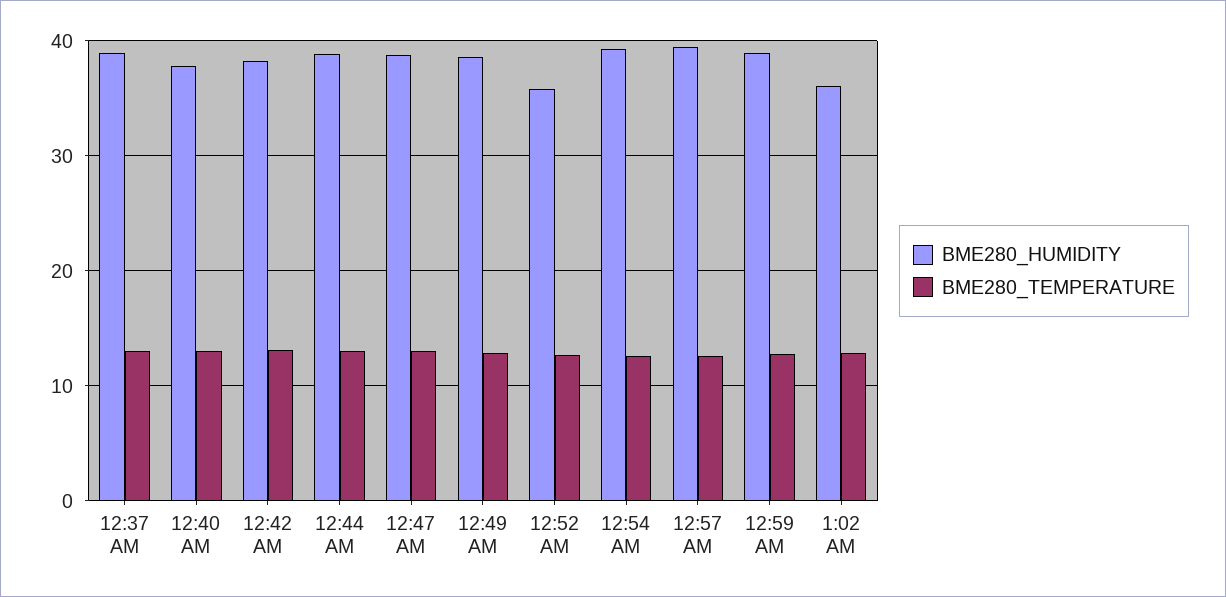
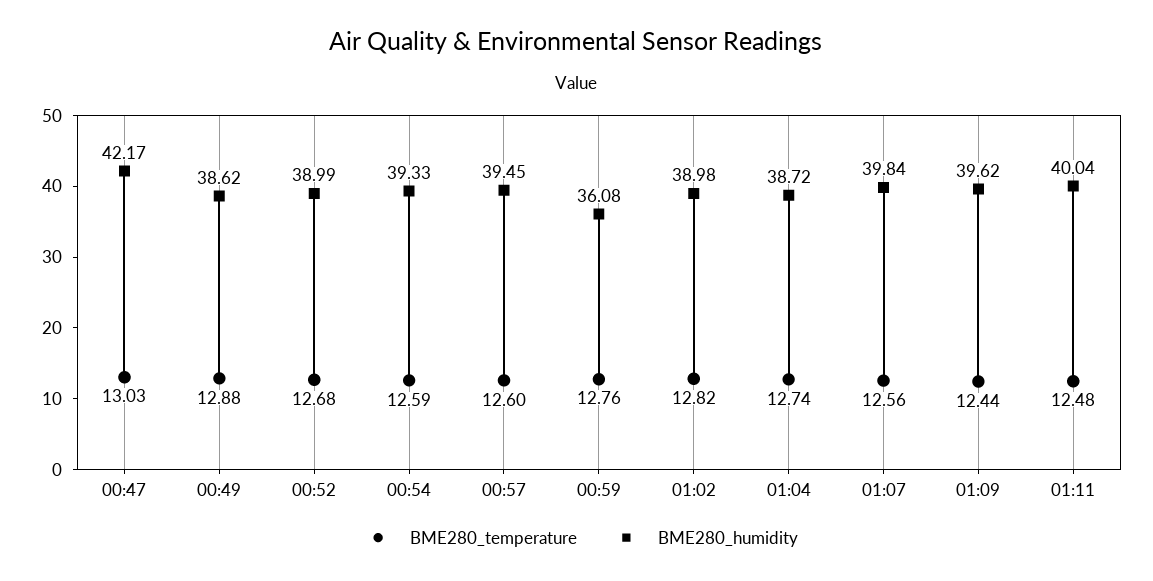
BME280_HUMIDITY, 12:37 AM: 39 -> none
BME280_TEMPERATURE, 12:37 AM: 13 -> none
BME280_HUMIDITY, 12:40 AM: 38 -> none
BME280_TEMPERATURE, 12:40 AM: 13 -> none
BME280_HUMIDITY, 12:42 AM: 38 -> none
BME280_TEMPERATURE, 12:42 AM: 13 -> none
BME280_HUMIDITY, 12:44 AM: 39 -> none
BME280_TEMPERATURE, 12:44 AM: 13 -> none
BME280_HUMIDITY, 12:47 AM: 39 -> 42.17
BME280_HUMIDITY, 12:52 AM: 36 -> 38.99
BME280_HUMIDITY, 12:59 AM: 39 -> 36.08
BME280_HUMIDITY, 1:02 AM: 36 -> 38.98
BME280_TEMPERATURE, 01:04: none -> 12.74
BME280_HUMIDITY, 01:04: none -> 38.72
BME280_TEMPERATURE, 01:07: none -> 12.56
BME280_HUMIDITY, 01:07: none -> 39.84
BME280_TEMPERATURE, 01:09: none -> 12.44
BME280_HUMIDITY, 01:09: none -> 39.62
BME280_TEMPERATURE, 01:11: none -> 12.48
BME280_HUMIDITY, 01:11: none -> 40.04

